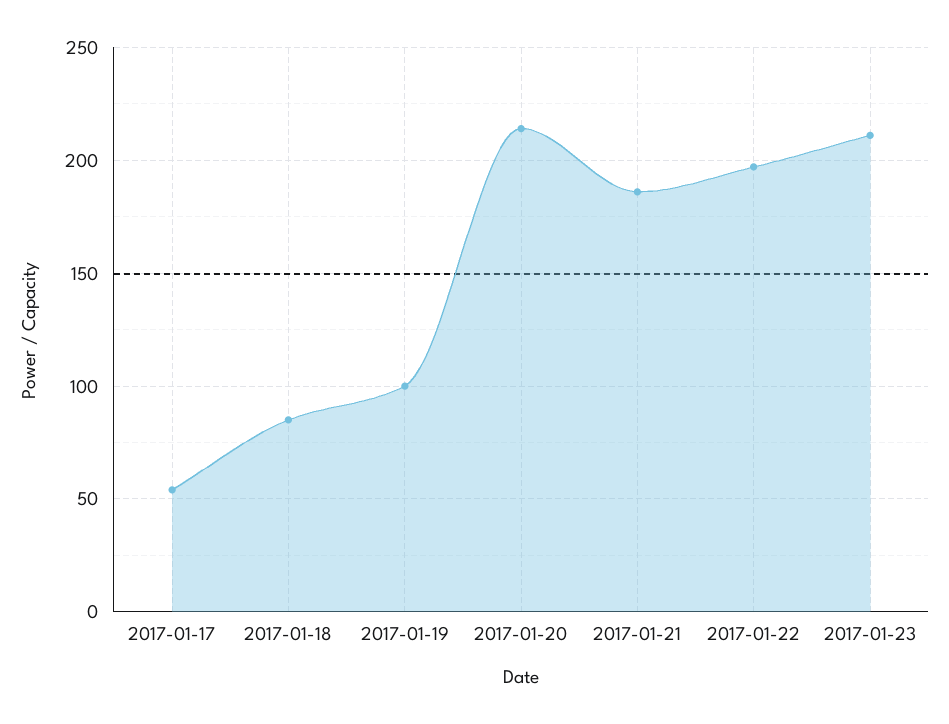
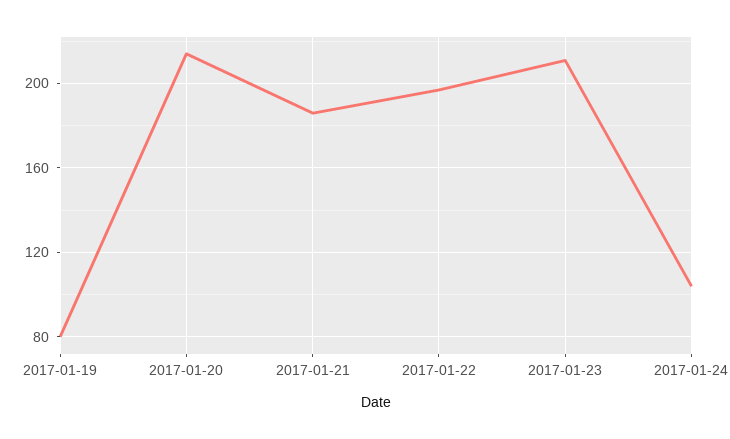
2017-01-17: 55 -> none
2017-01-18: 85 -> none
2017-01-19: 100 -> 80
2017-01-24: none -> 105

